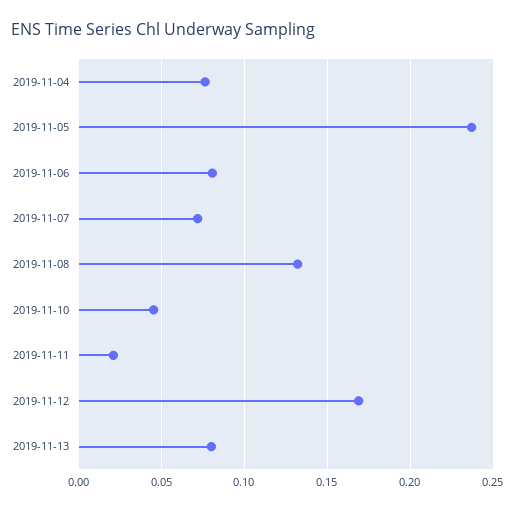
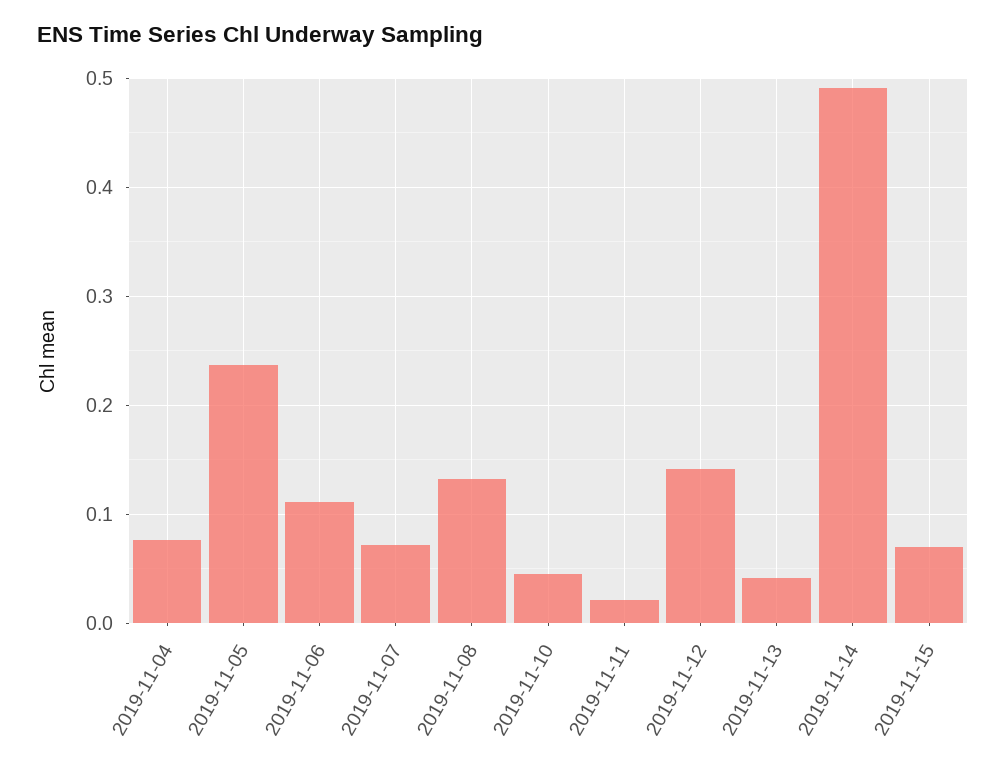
2019-11-06: 0.08 -> 0.11
2019-11-12: 0.17 -> 0.14
2019-11-13: 0.08 -> 0.04
2019-11-14: none -> 0.49
2019-11-15: none -> 0.07

